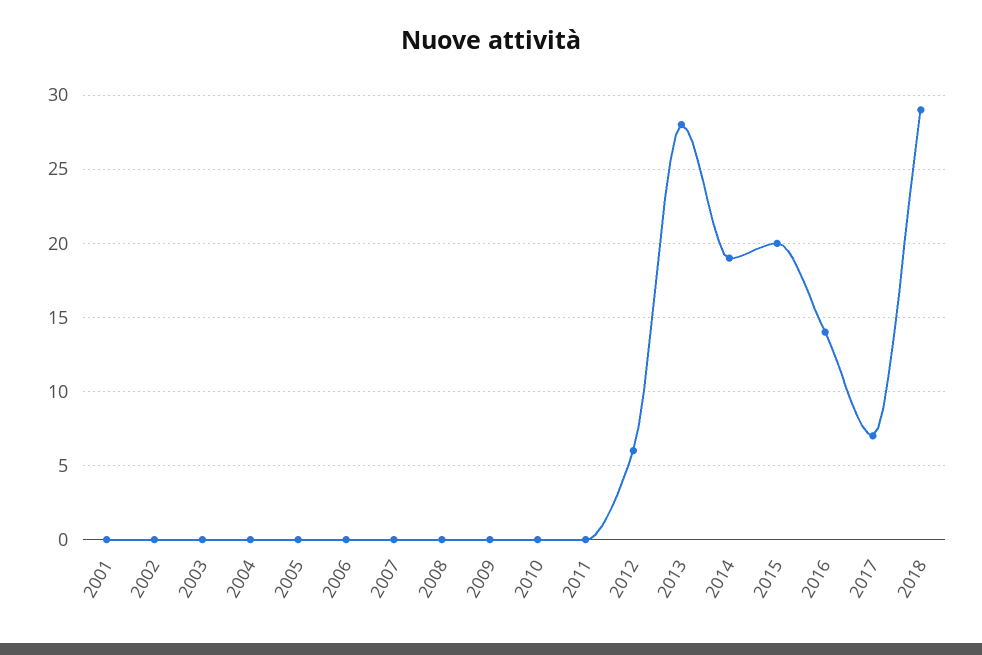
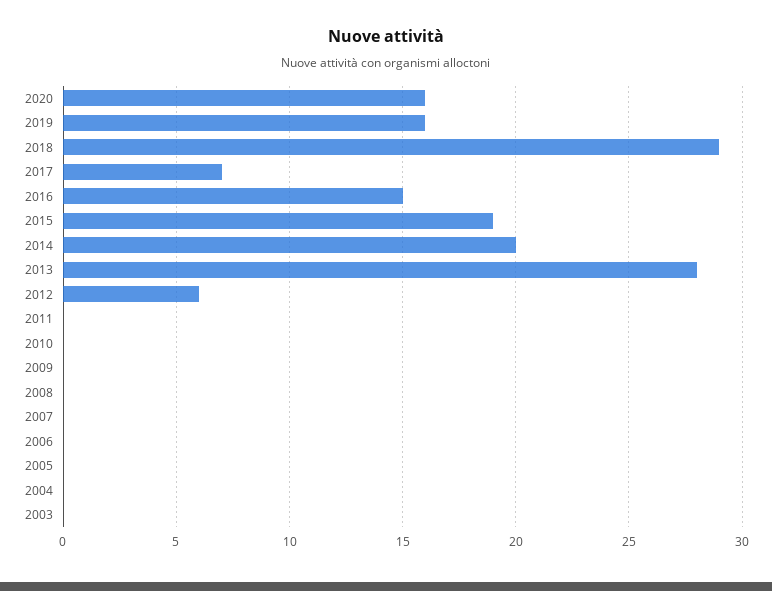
2001: 0 -> none
2002: 0 -> none
2014: 19 -> 20
2015: 20 -> 19
2016: 14 -> 15
2020: none -> 16
2019: none -> 16

